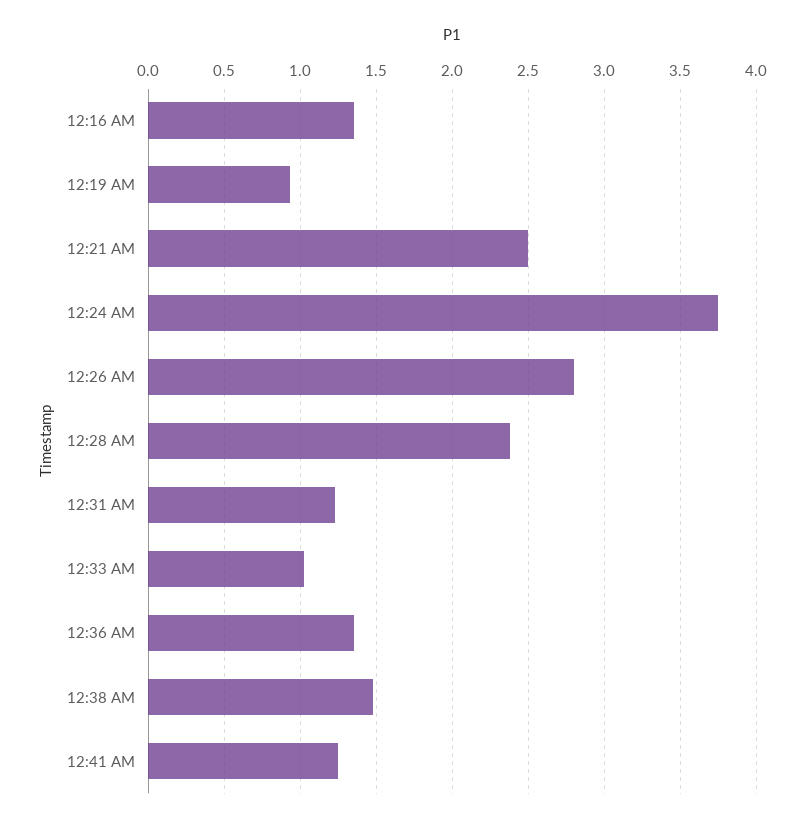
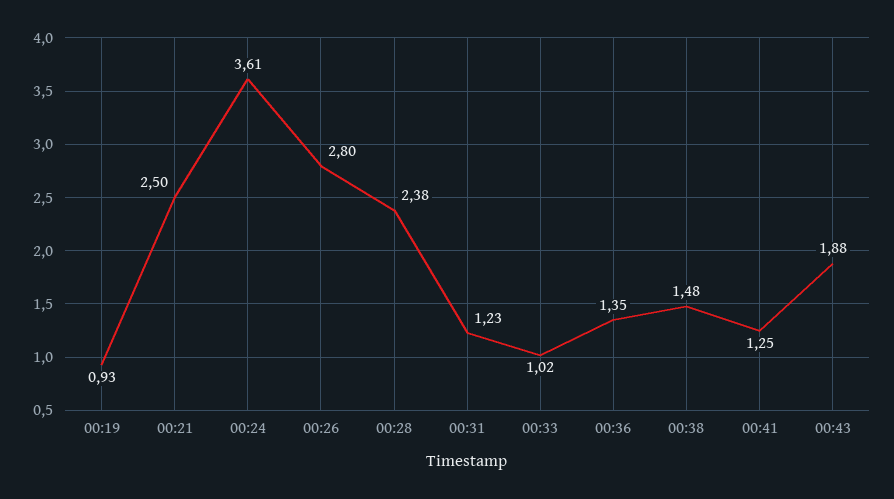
12:16 AM: 1.35 -> none
12:24 AM: 3.75 -> 3.61
00:43: none -> 1.88

